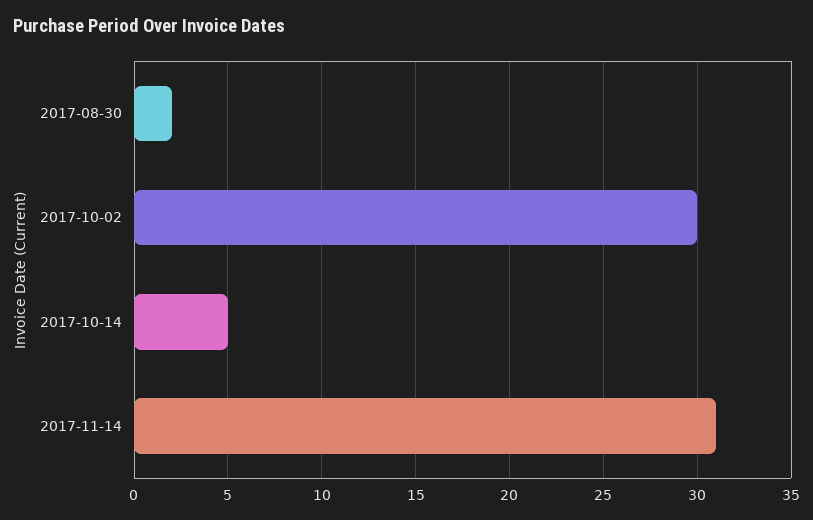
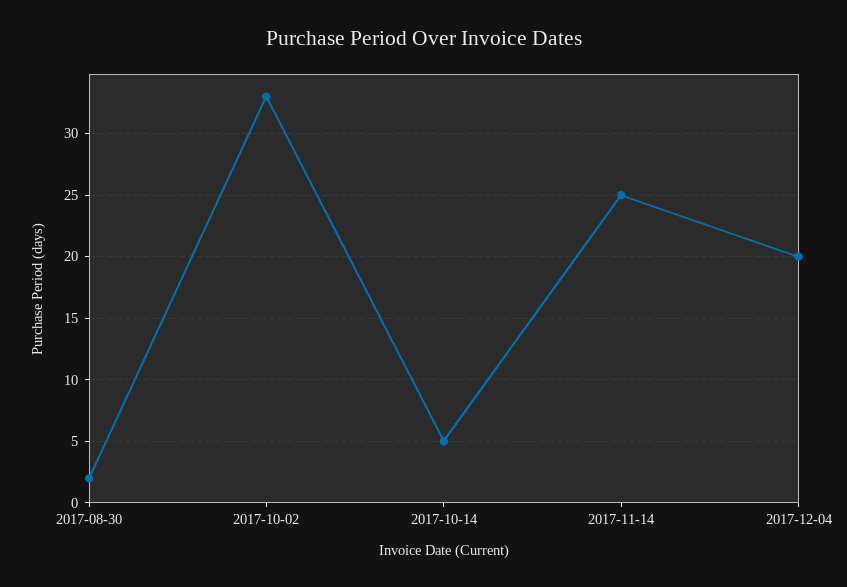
2017-10-02: 30 -> 33
2017-11-14: 31 -> 25
2017-12-04: none -> 20

